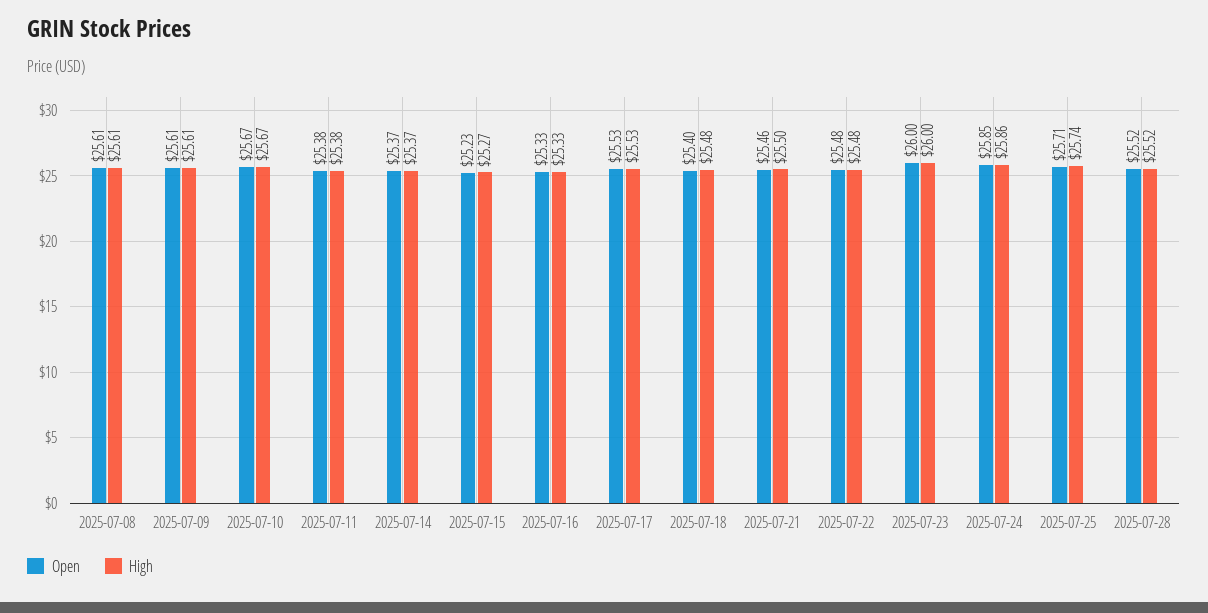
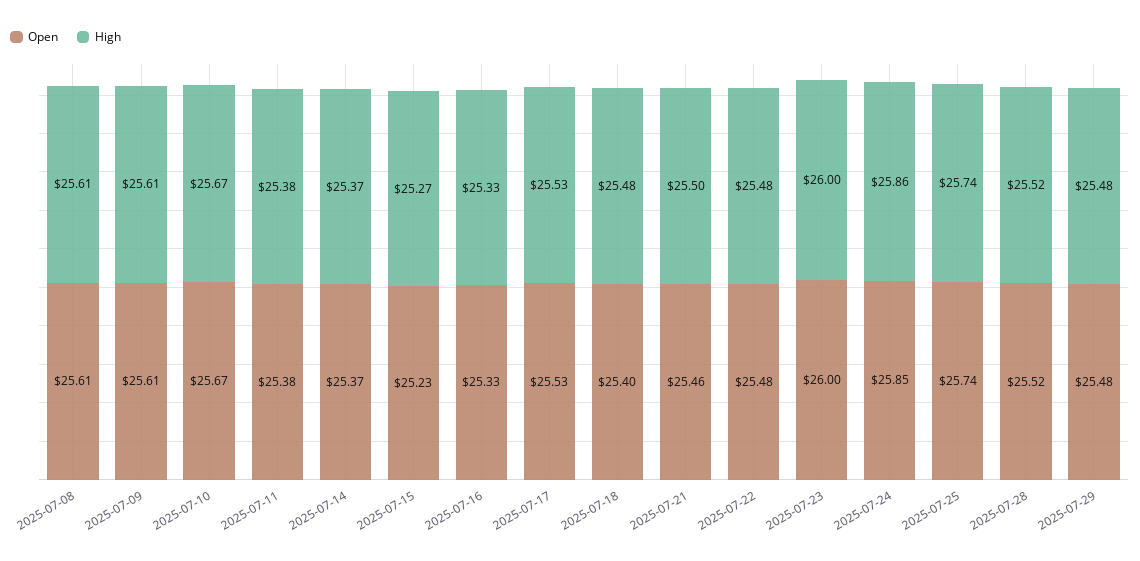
Open, 2025-07-25: 25.71 -> 25.74
Open, 2025-07-29: none -> 25.48
High, 2025-07-29: none -> 25.48

